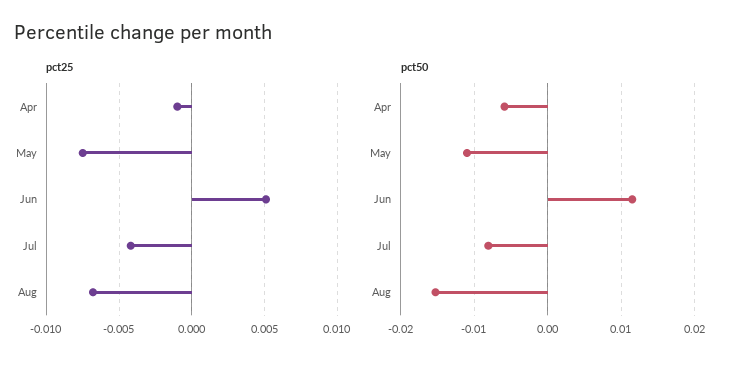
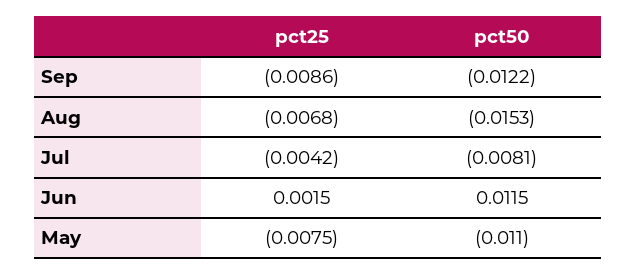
pct25, Apr: -0.001 -> none
pct25, Jun: 0.005 -> 0.0015
pct50, Apr: -0.006 -> none
pct25, Sep: none -> -0.0086
pct50, Sep: none -> -0.0122

